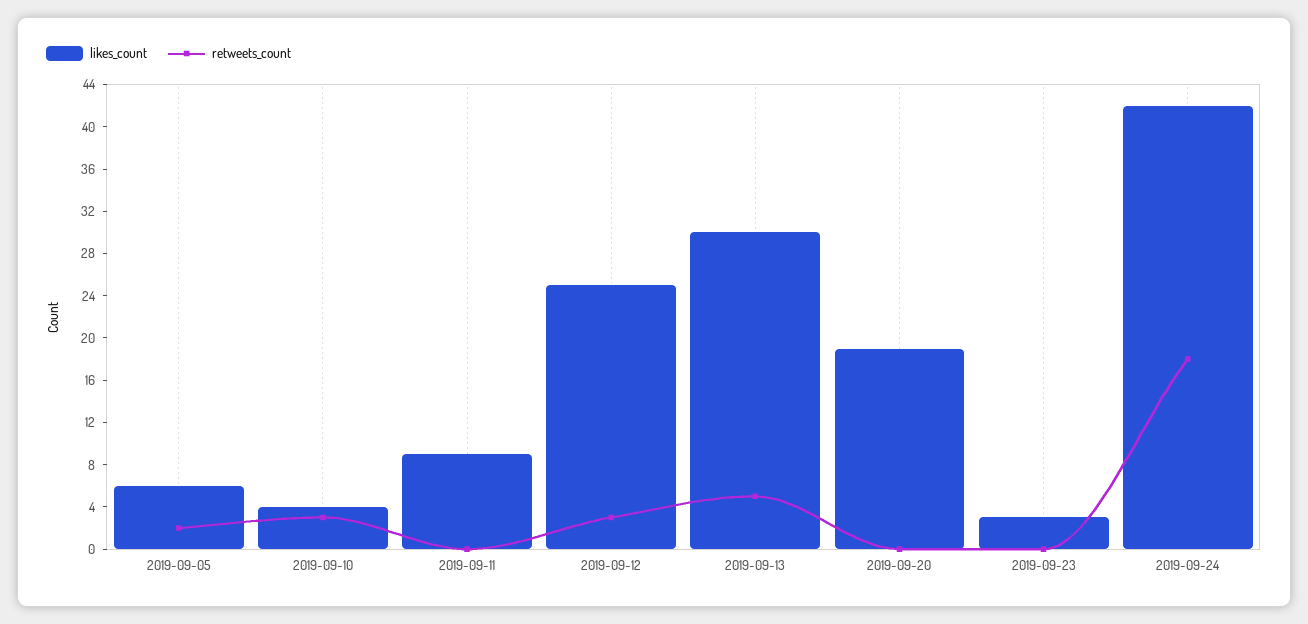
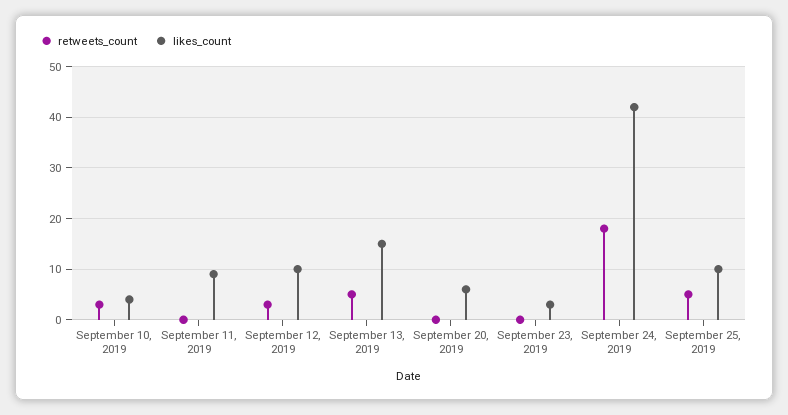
likes_count, 2019-09-05: 6 -> none
retweets_count, 2019-09-05: 2 -> none
likes_count, 2019-09-12: 25 -> 10
likes_count, 2019-09-13: 30 -> 15
likes_count, 2019-09-20: 19 -> 5
retweets_count, September 25, 2019: none -> 5
likes_count, September 25, 2019: none -> 10

